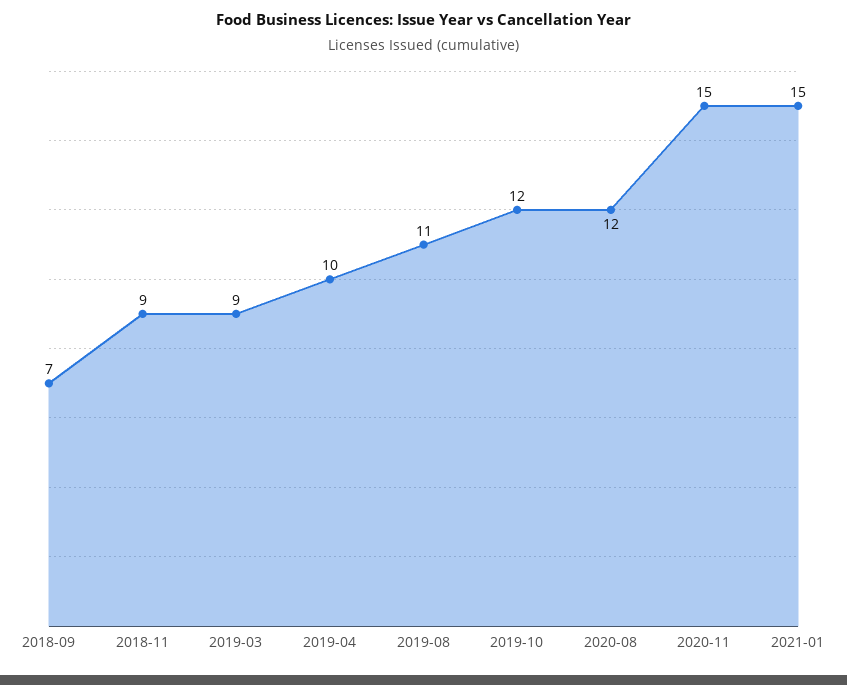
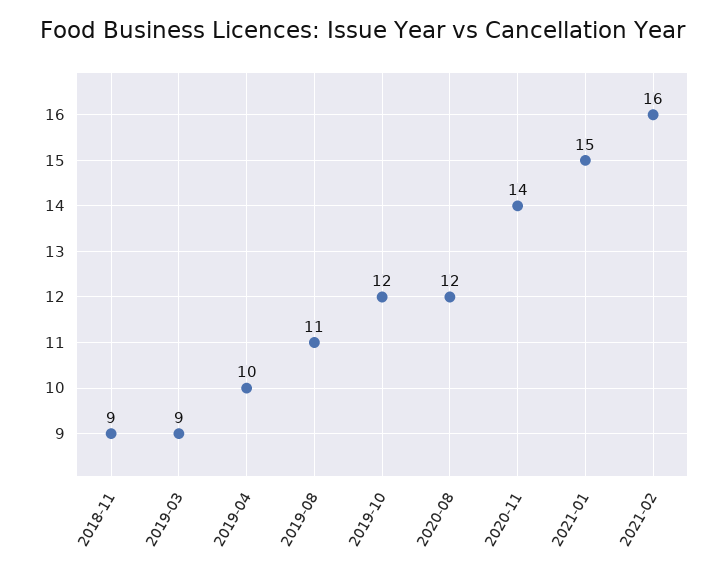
2018-09: 7 -> none
2020-11: 15 -> 14
2021-02: none -> 16

